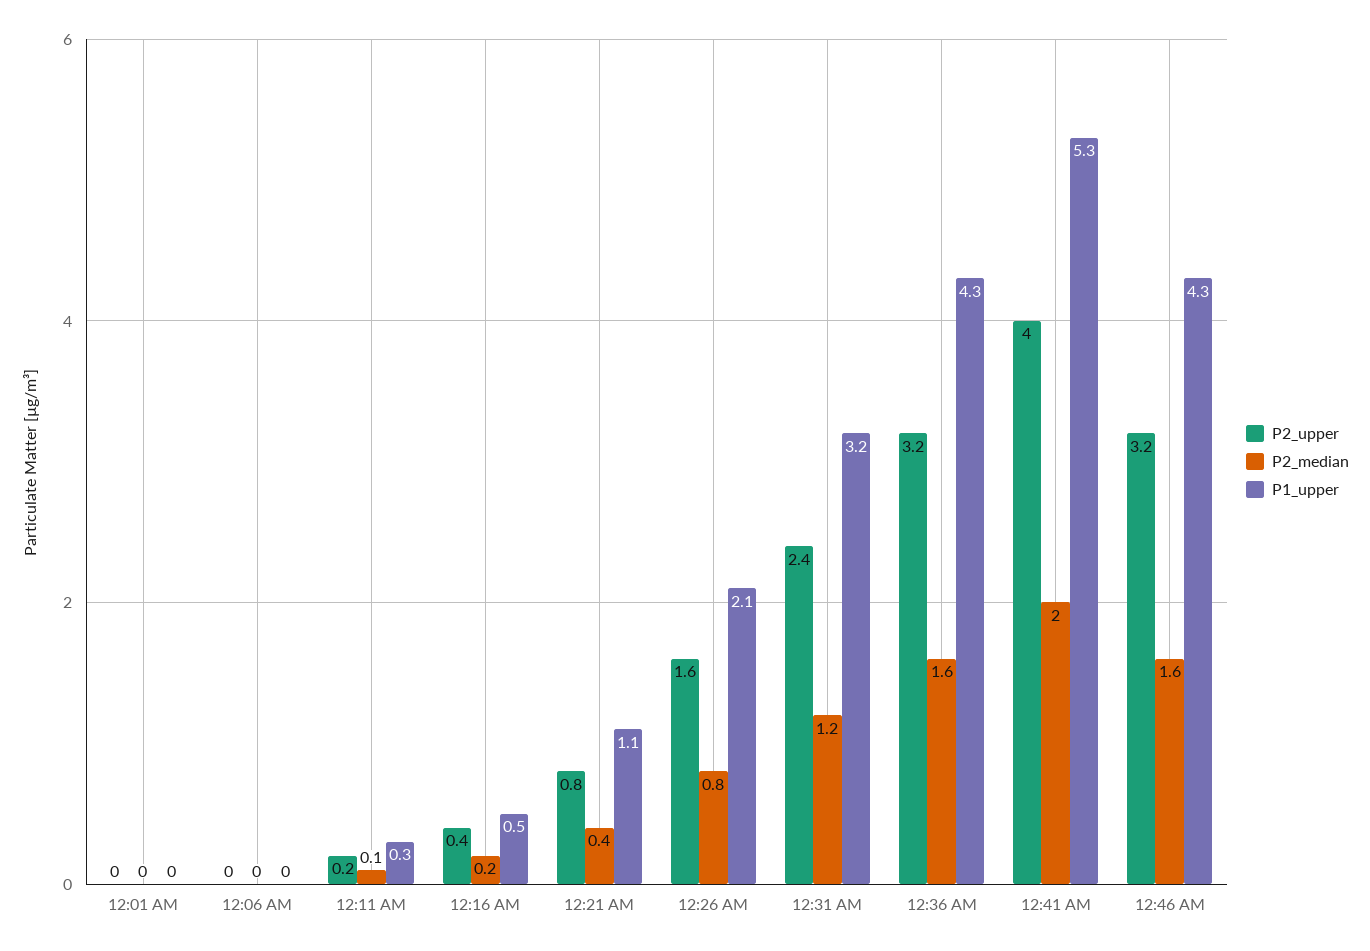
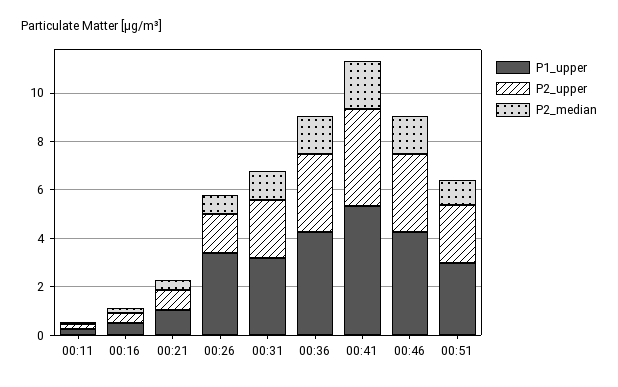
P2_upper, 12:01 AM: 0 -> none
P2_median, 12:01 AM: 0 -> none
P1_upper, 12:01 AM: 0 -> none
P2_upper, 12:06 AM: 0 -> none
P2_median, 12:06 AM: 0 -> none
P1_upper, 12:06 AM: 0 -> none
P1_upper, 12:26 AM: 2.1 -> 3.5
P1_upper, 00:51: none -> 3
P2_upper, 00:51: none -> 2.5
P2_median, 00:51: none -> 1

